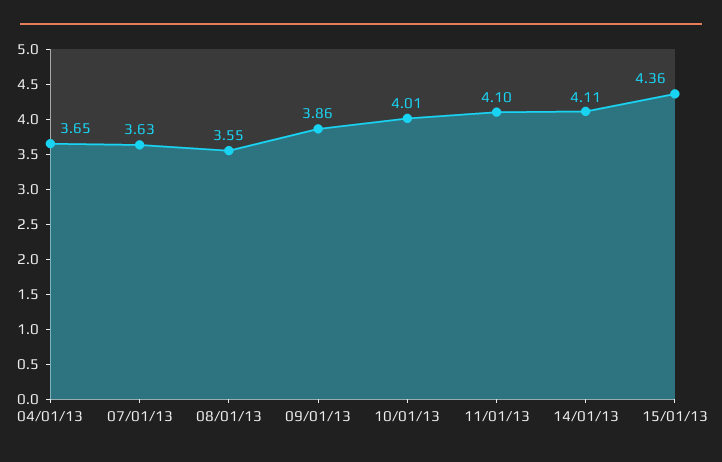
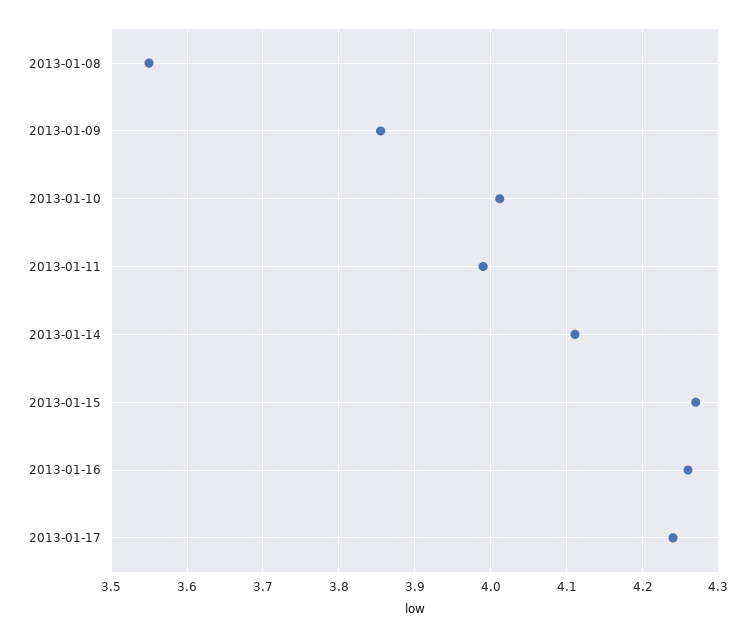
04/01/13: 3.65 -> none
07/01/13: 3.63 -> none
11/01/13: 4.1 -> 3.99
15/01/13: 4.36 -> 4.27
2013-01-16: none -> 4.26
2013-01-17: none -> 4.24

